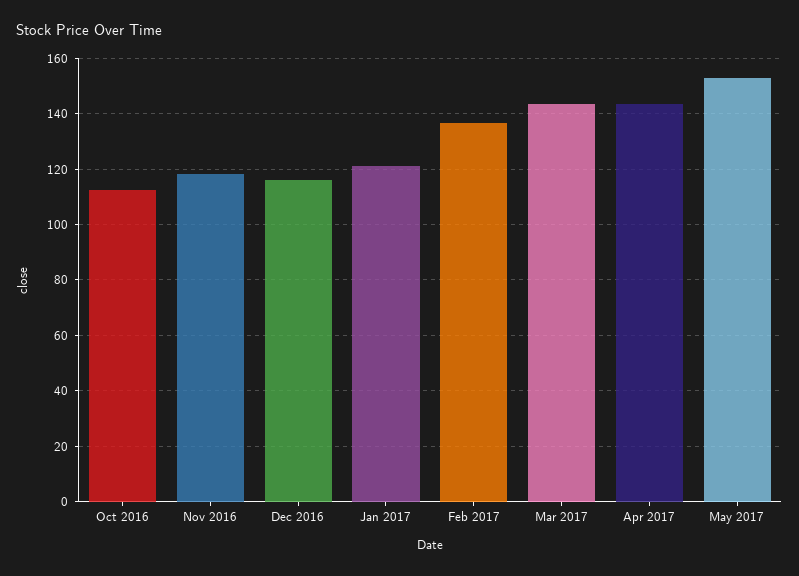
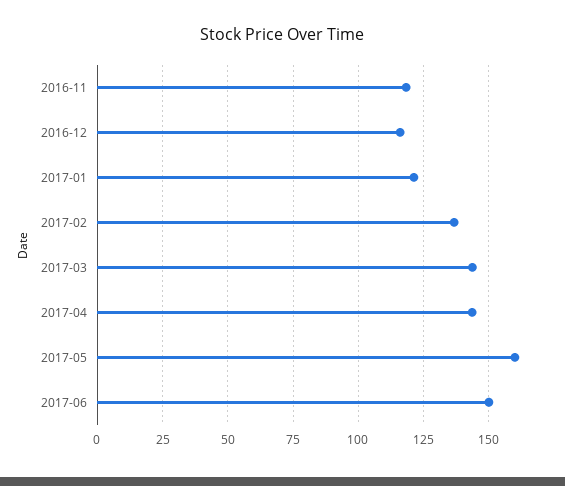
Oct 2016: 112.5 -> none
May 2017: 152.5 -> 160
2017-06: none -> 150

